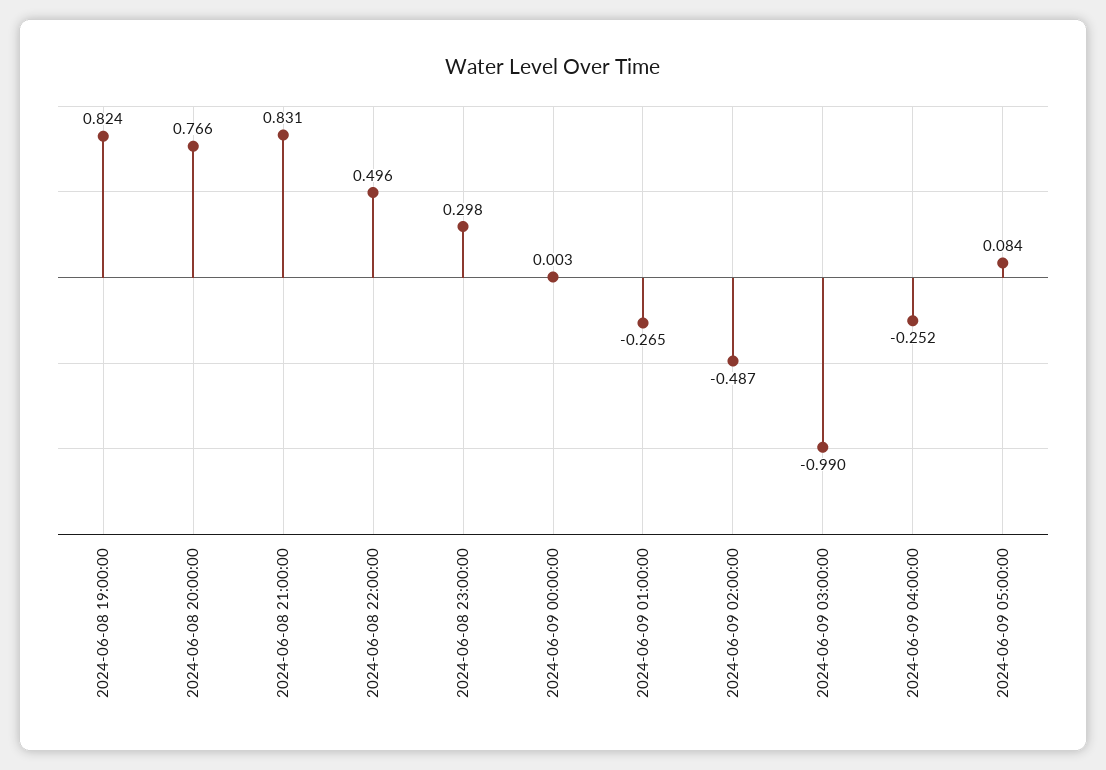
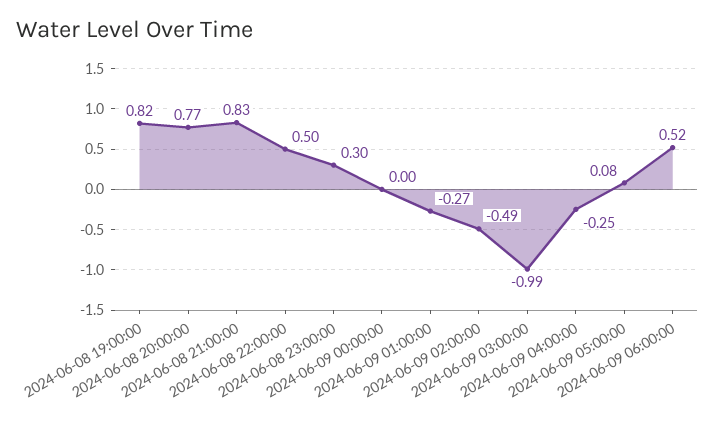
2024-06-09 06:00:00: none -> 0.52

